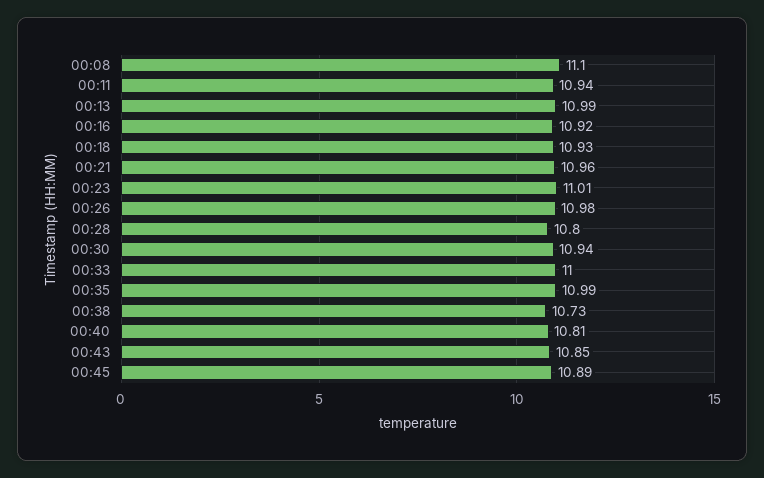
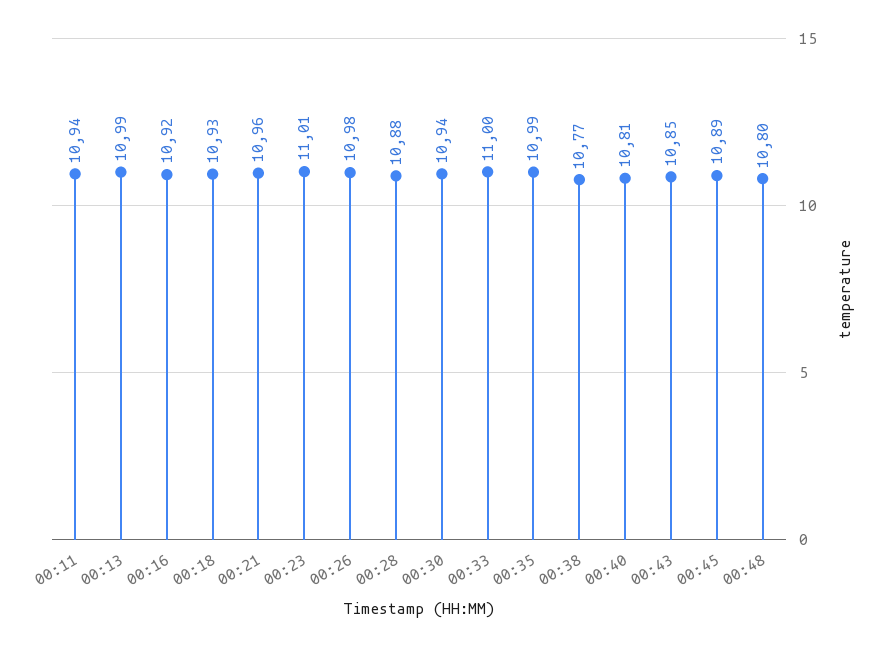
00:08: 11.1 -> none
00:28: 10.8 -> 10.88
00:38: 10.73 -> 10.77
00:48: none -> 10.8

